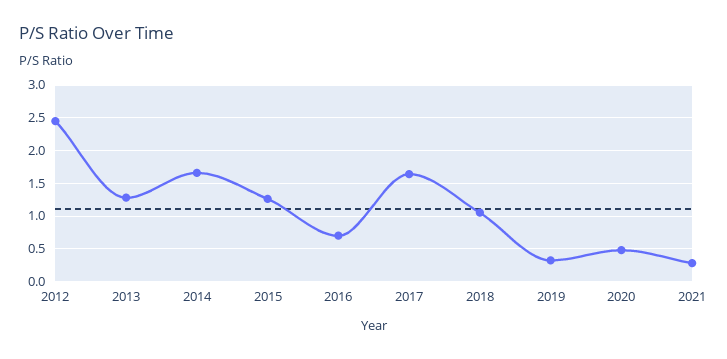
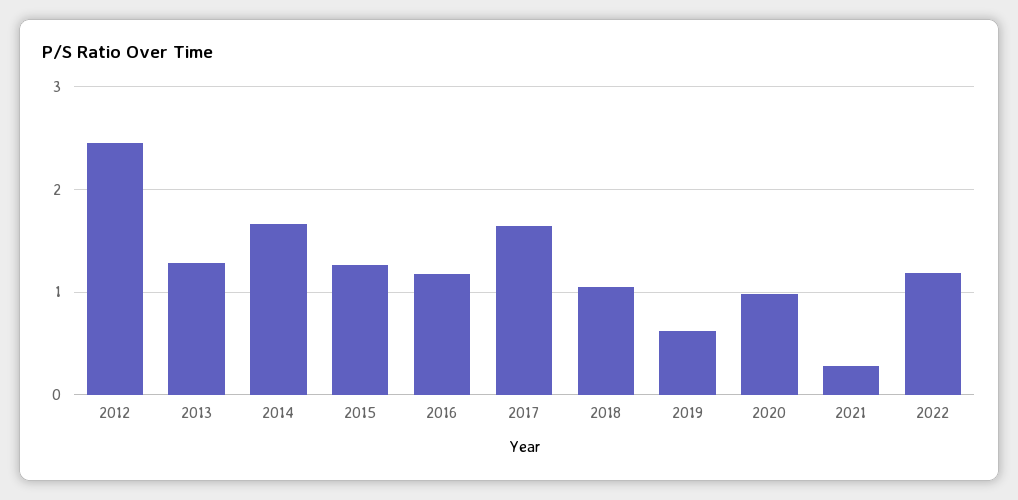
2016: 0.7 -> 1.2
2019: 0.3 -> 0.6
2020: 0.5 -> 1
2022: none -> 1.2

